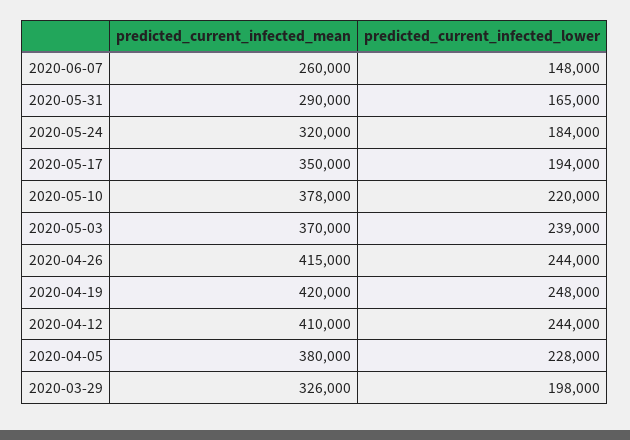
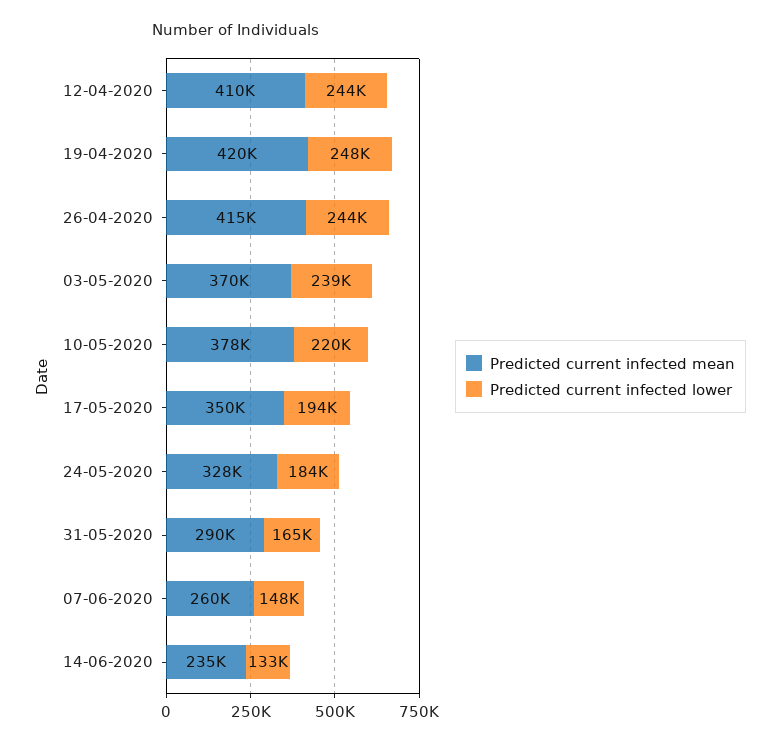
predicted_current_infected_mean, 2020-05-24: 320000 -> 328000
predicted_current_infected_mean, 2020-04-05: 380000 -> none
predicted_current_infected_lower, 2020-04-05: 228000 -> none
predicted_current_infected_mean, 2020-03-29: 326000 -> none
predicted_current_infected_lower, 2020-03-29: 198000 -> none
predicted_current_infected_mean, 14-06-2020: none -> 235000
predicted_current_infected_lower, 14-06-2020: none -> 133000

